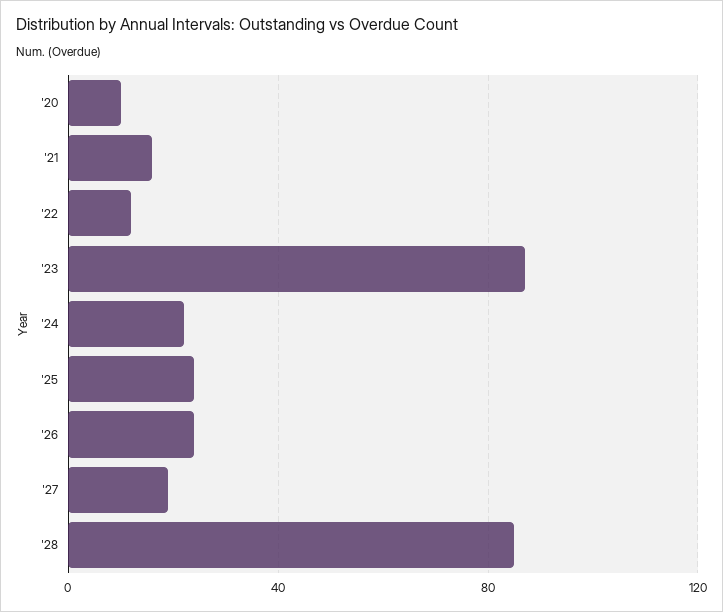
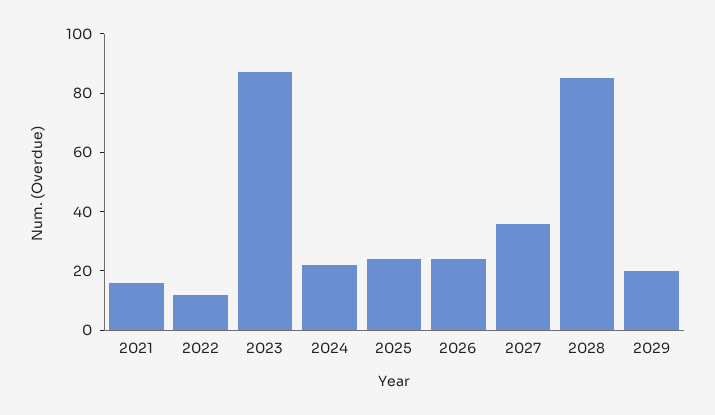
'20: 10 -> none
'27: 20 -> 35
2029: none -> 20

